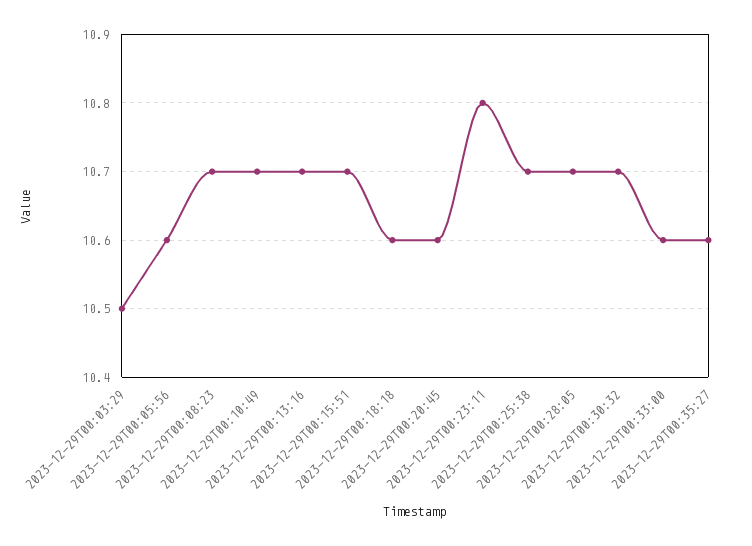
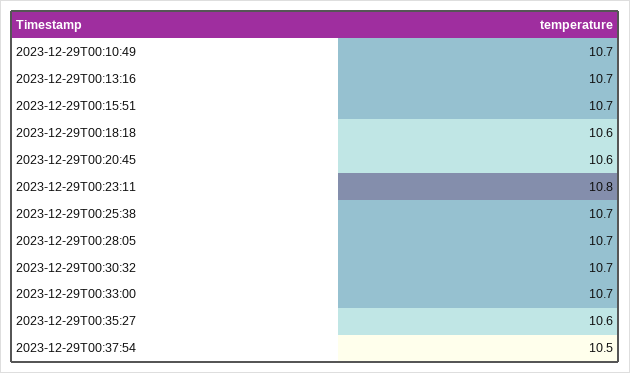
2023-12-29T00:03:29: 10.5 -> none
2023-12-29T00:05:56: 10.6 -> none
2023-12-29T00:08:23: 10.7 -> none
2023-12-29T00:33:00: 10.6 -> 10.7
2023-12-29T00:37:54: none -> 10.5

